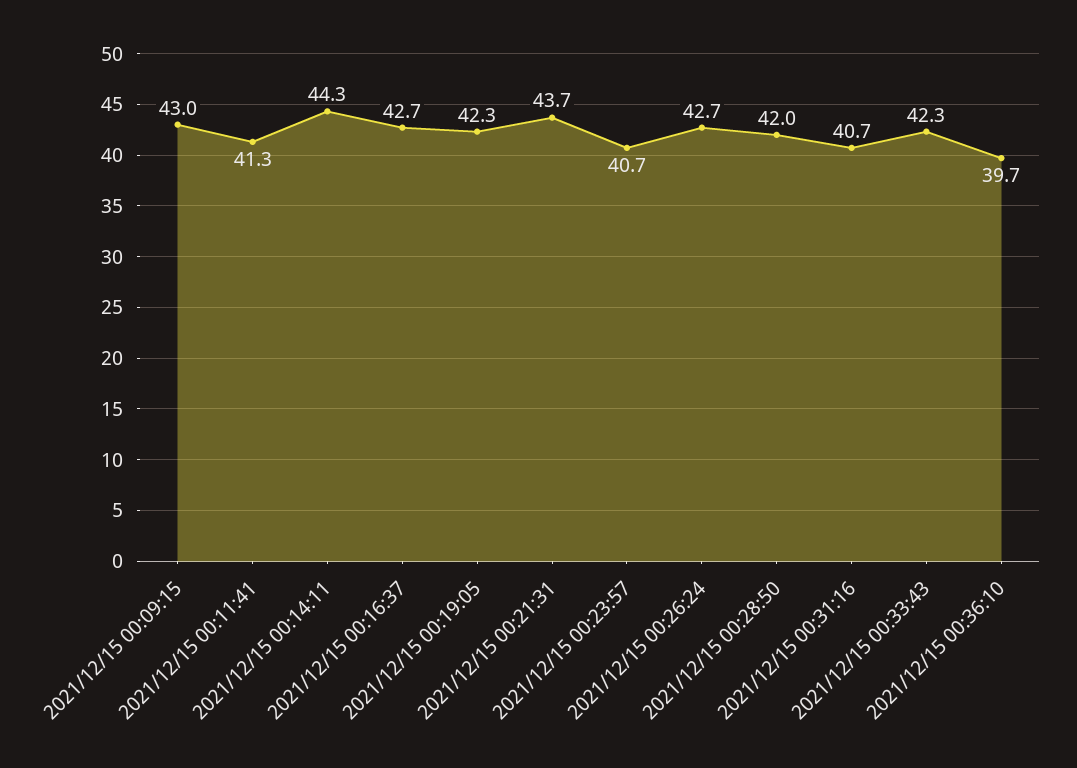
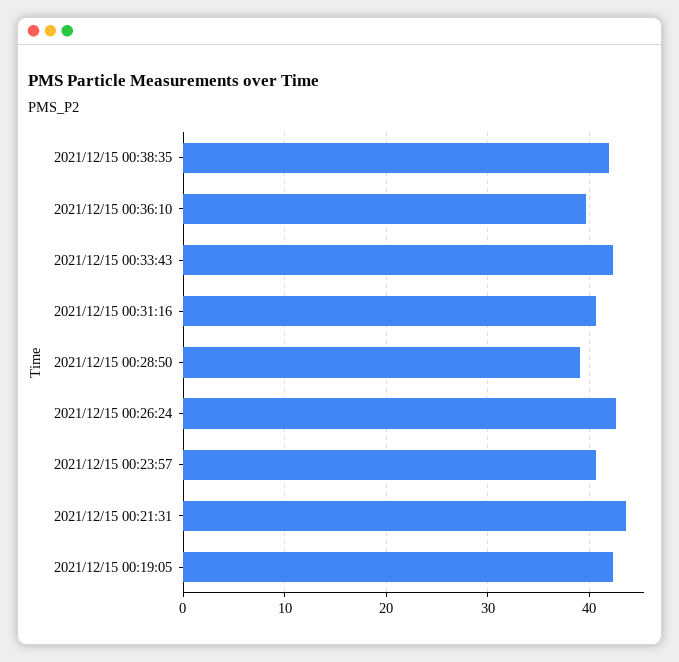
2021/12/15 00:09:15: 43 -> none
2021/12/15 00:11:41: 41.3 -> none
2021/12/15 00:14:11: 44.3 -> none
2021/12/15 00:16:37: 42.7 -> none
2021/12/15 00:28:50: 42 -> 39
2021/12/15 00:38:35: none -> 42

